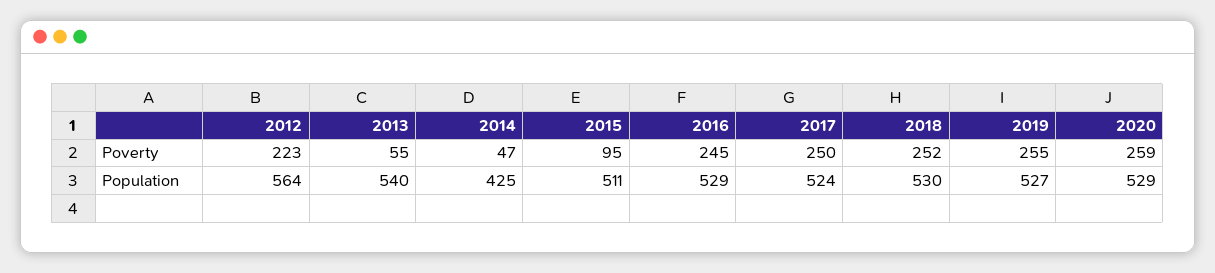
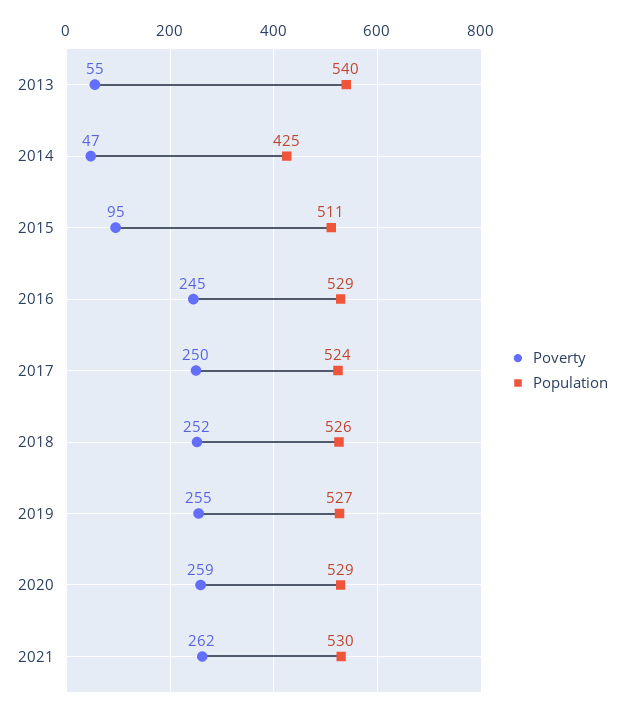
Poverty, 2012: 223 -> none
Population, 2012: 564 -> none
Population, 2018: 530 -> 526
Poverty, 2021: none -> 262
Population, 2021: none -> 530

